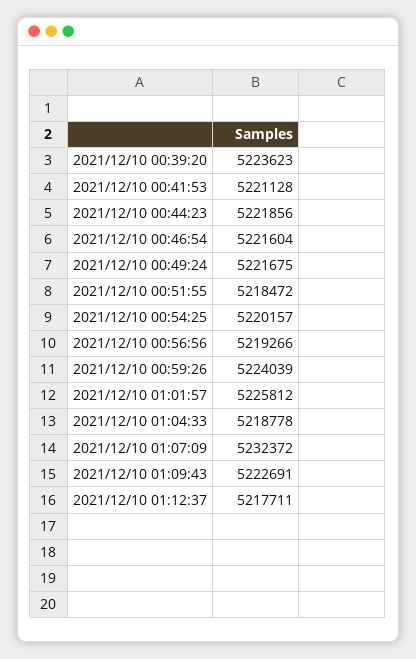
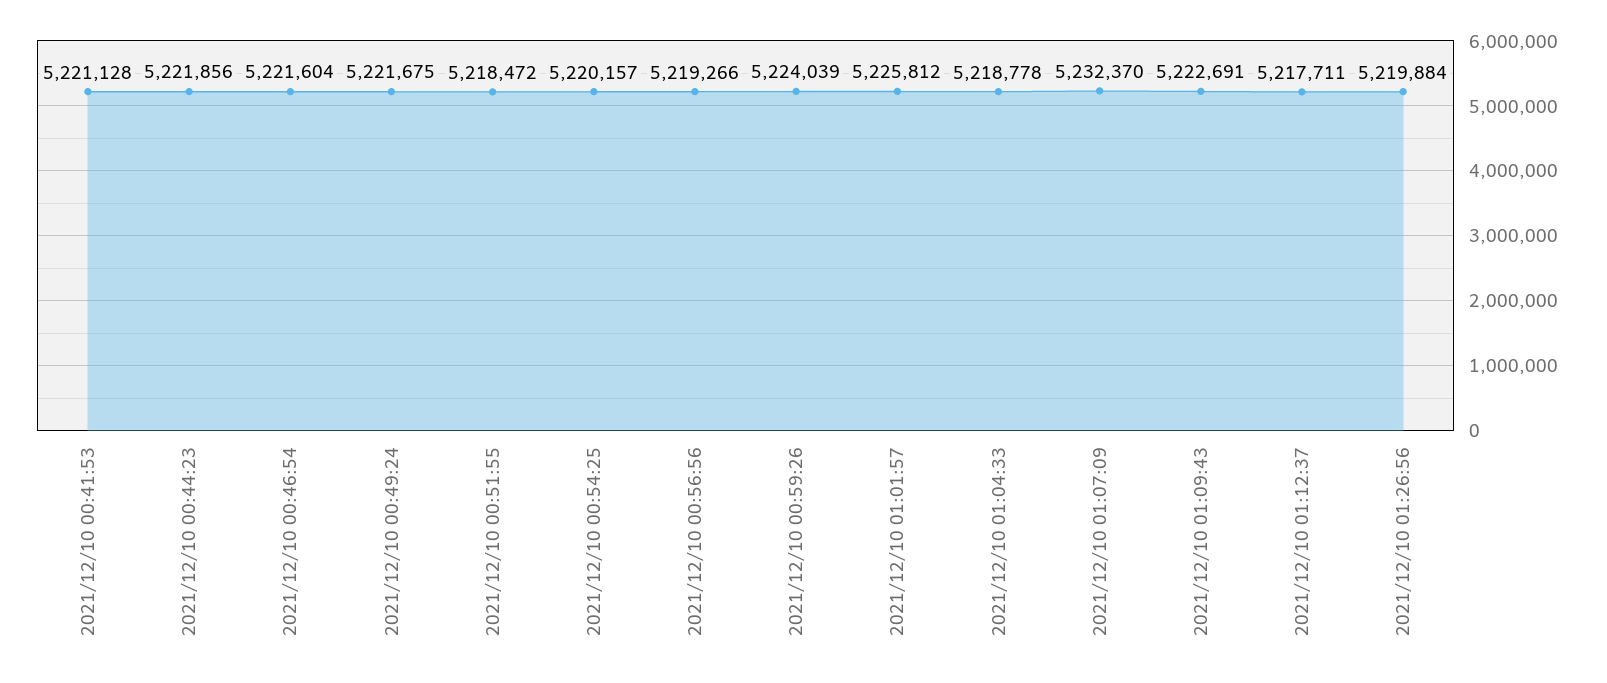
2021/12/10 00:39:20: 5223623 -> none
2021/12/10 01:07:09: 5232372 -> 5232370
2021/12/10 01:26:56: none -> 5219884

